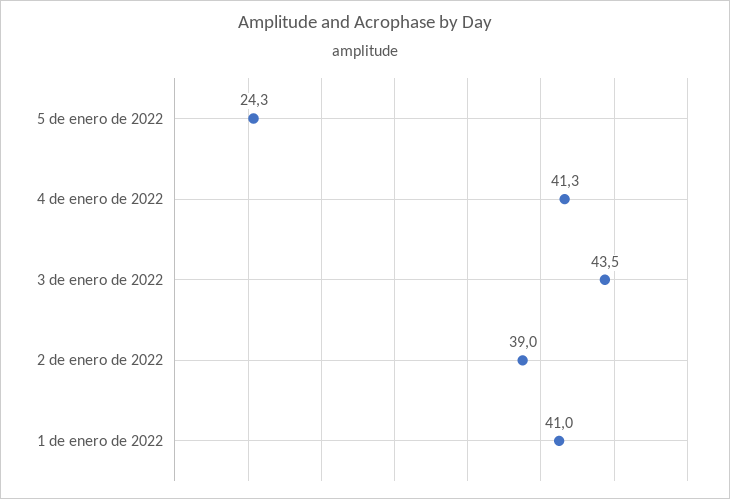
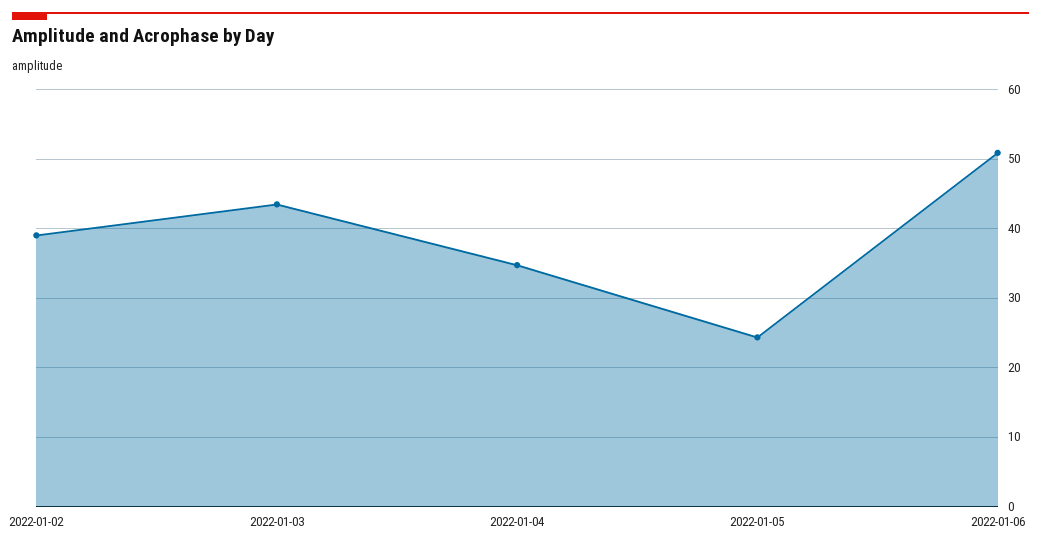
4 de enero de 2022: 41.3 -> 35
1 de enero de 2022: 41 -> none
2022-01-06: none -> 51

